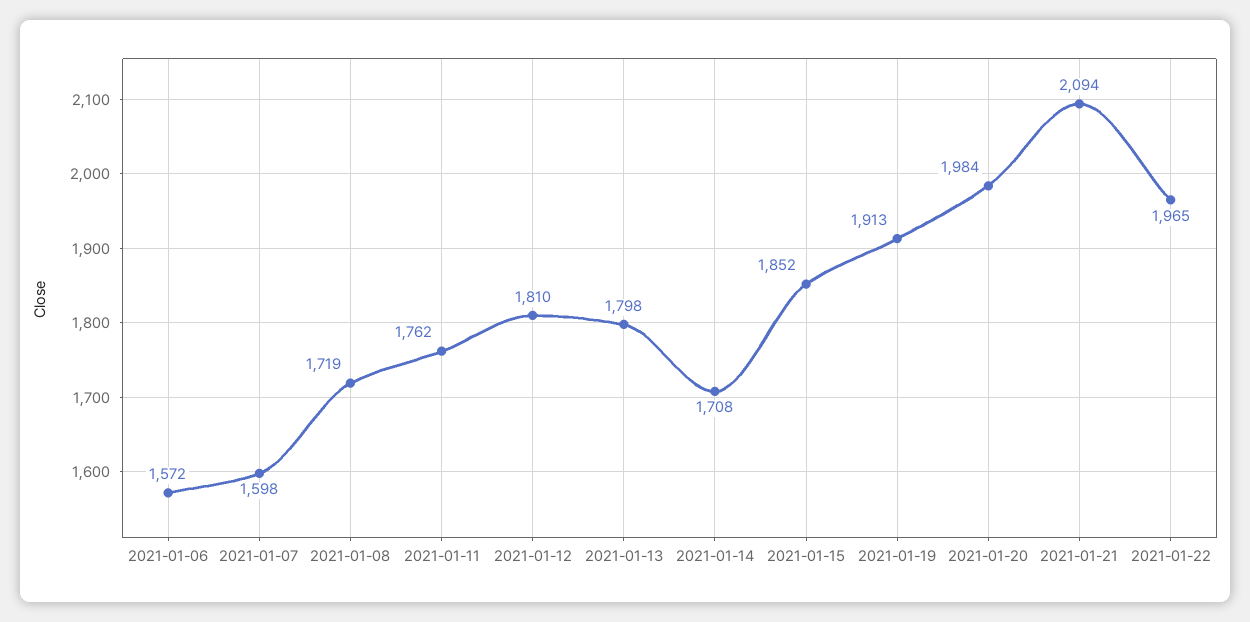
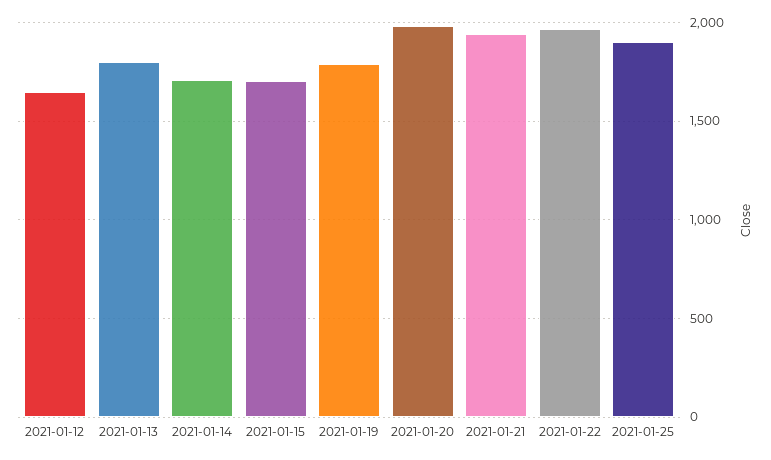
2021-01-06: 1572 -> none
2021-01-07: 1598 -> none
2021-01-08: 1719 -> none
2021-01-11: 1762 -> none
2021-01-12: 1810 -> 1650
2021-01-15: 1852 -> 1700
2021-01-19: 1913 -> 1800
2021-01-21: 2094 -> 1950
2021-01-25: none -> 1900

